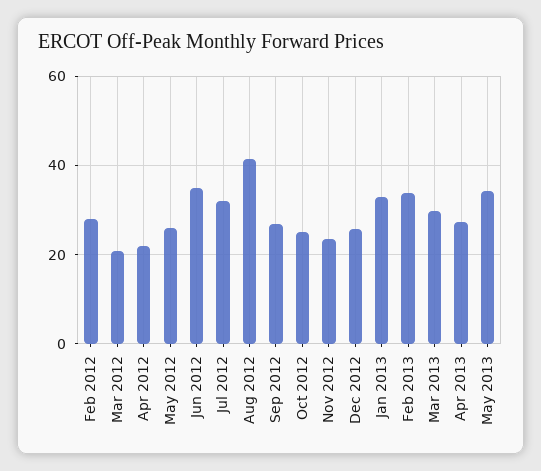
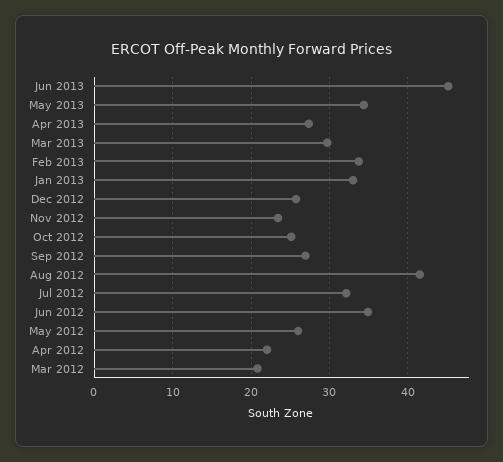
Feb 2012: 28 -> none
Jun 2013: none -> 45

